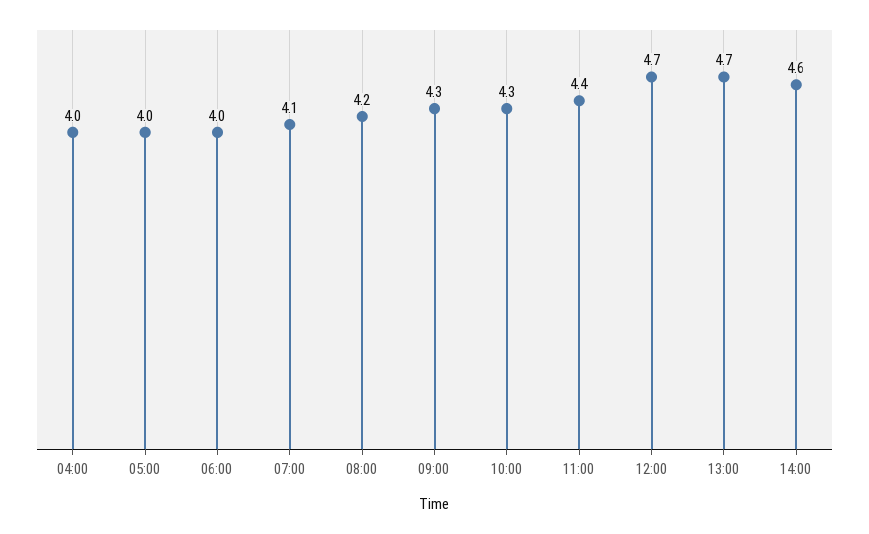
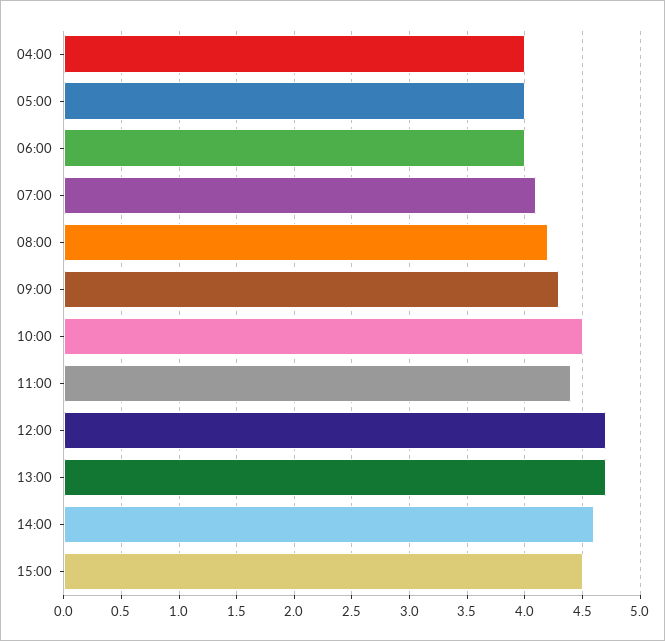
10:00: 4.3 -> 4.5
15:00: none -> 4.5

